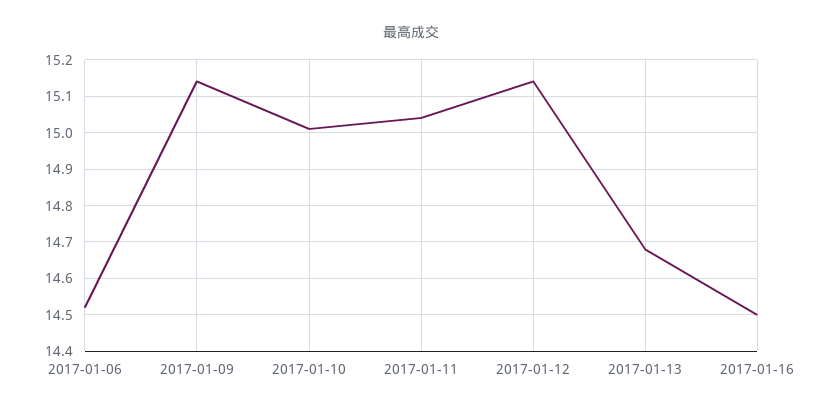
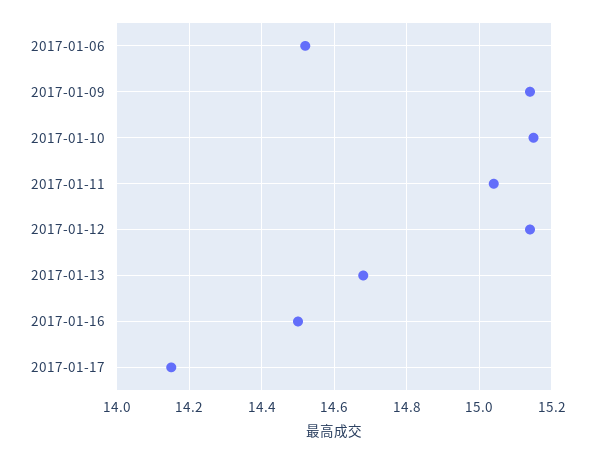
2017-01-10: 15 -> 15.15
2017-01-17: none -> 14.15

